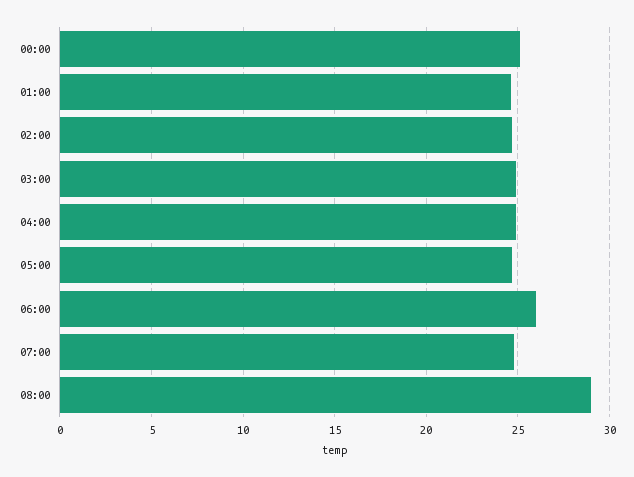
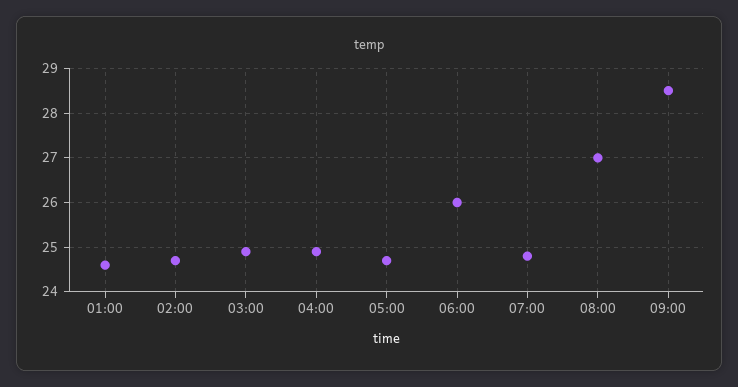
00:00: 25 -> none
08:00: 29 -> 27
09:00: none -> 28.5

